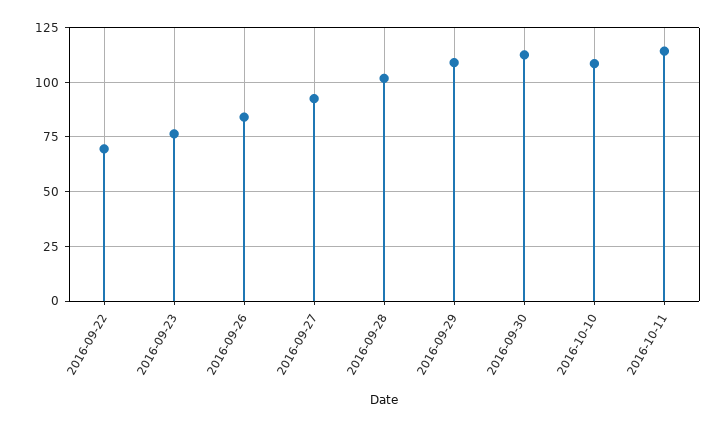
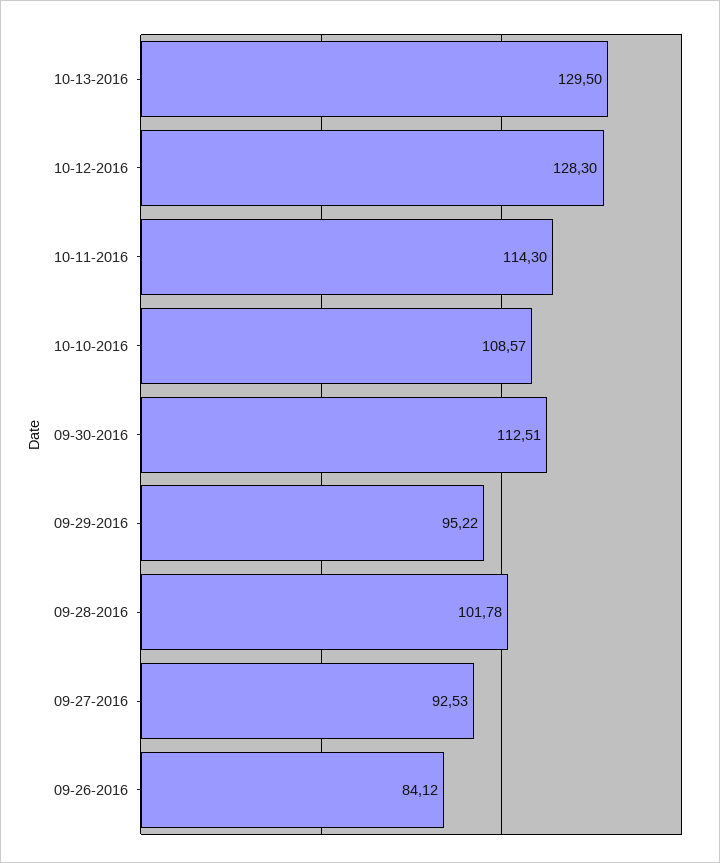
2016-09-22: 70 -> none
2016-09-23: 75 -> none
2016-09-29: 110 -> 95.22
10-13-2016: none -> 129.5
10-12-2016: none -> 128.3

